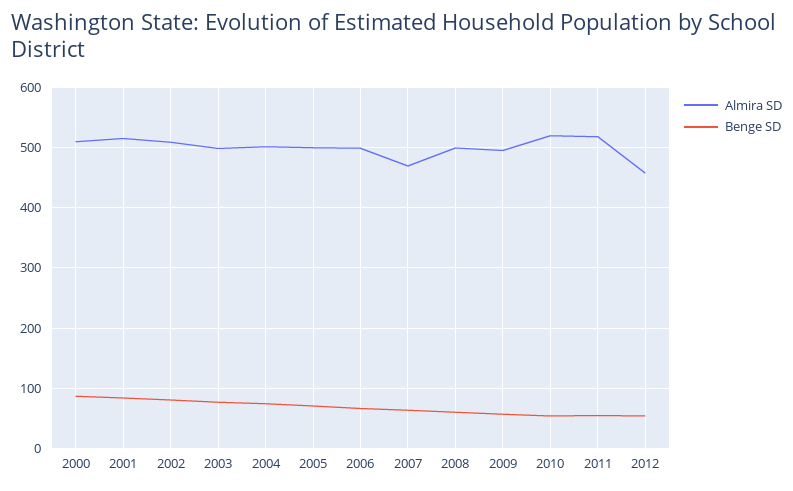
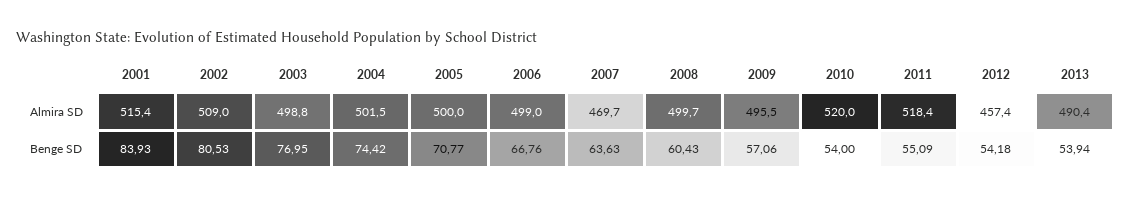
Almira SD, 2000: 510 -> none
Benge SD, 2000: 90 -> none
Almira SD, 2013: none -> 490.4
Benge SD, 2013: none -> 53.94

